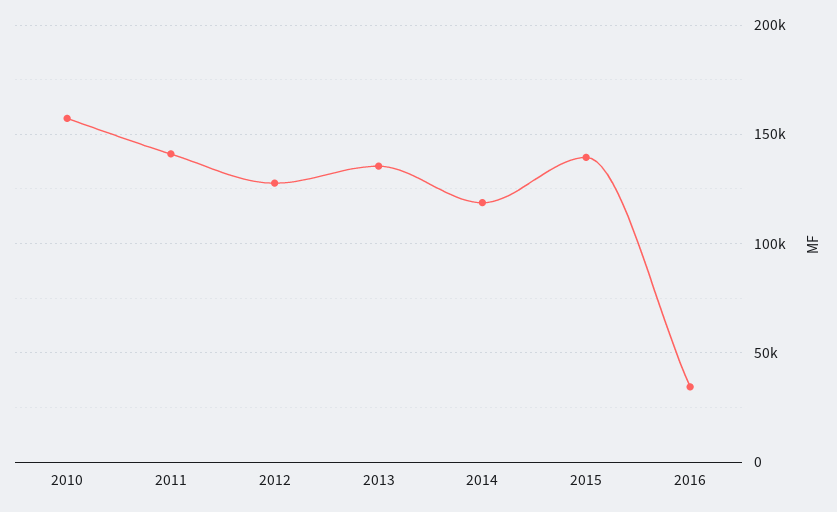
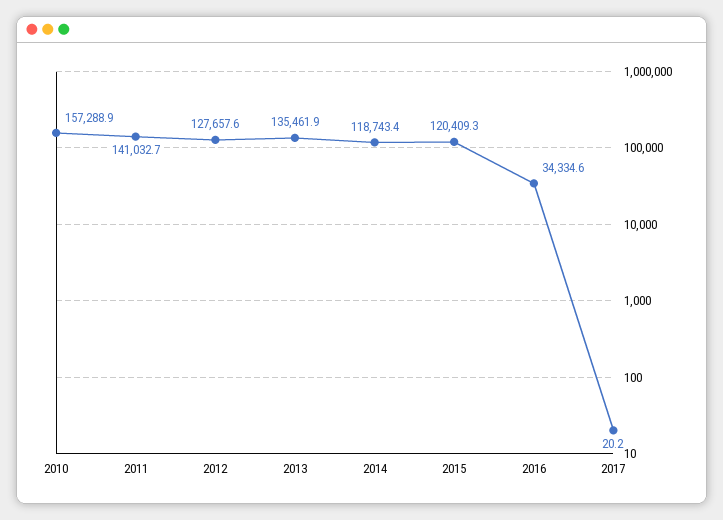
2015: 140000 -> 120409.3
2017: none -> 20.2

